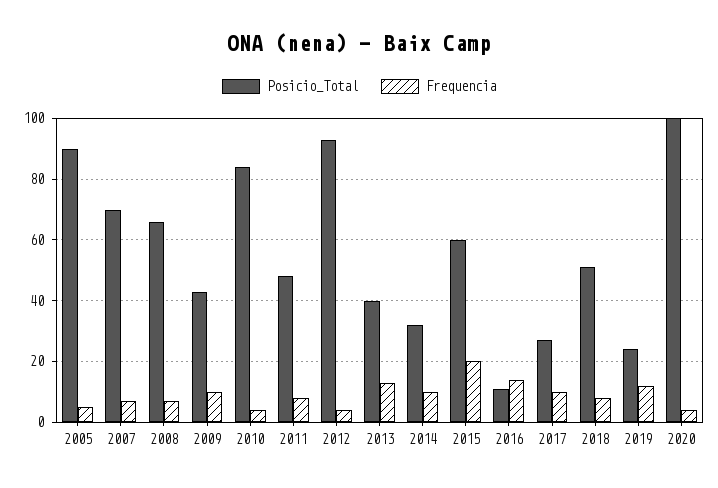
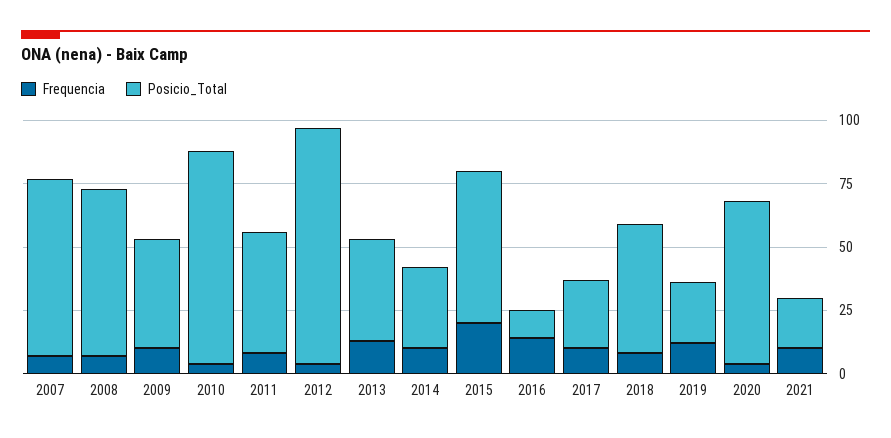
Posicio_Total, 2005: 90 -> none
Frequencia, 2005: 5 -> none
Posicio_Total, 2020: 100 -> 65
Frequencia, 2021: none -> 10
Posicio_Total, 2021: none -> 20

